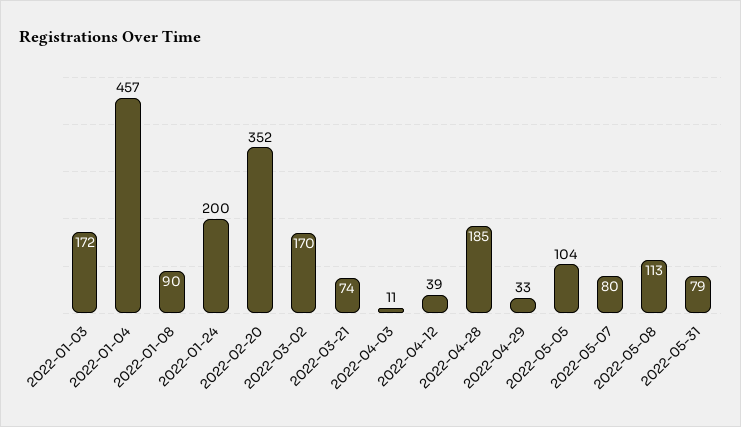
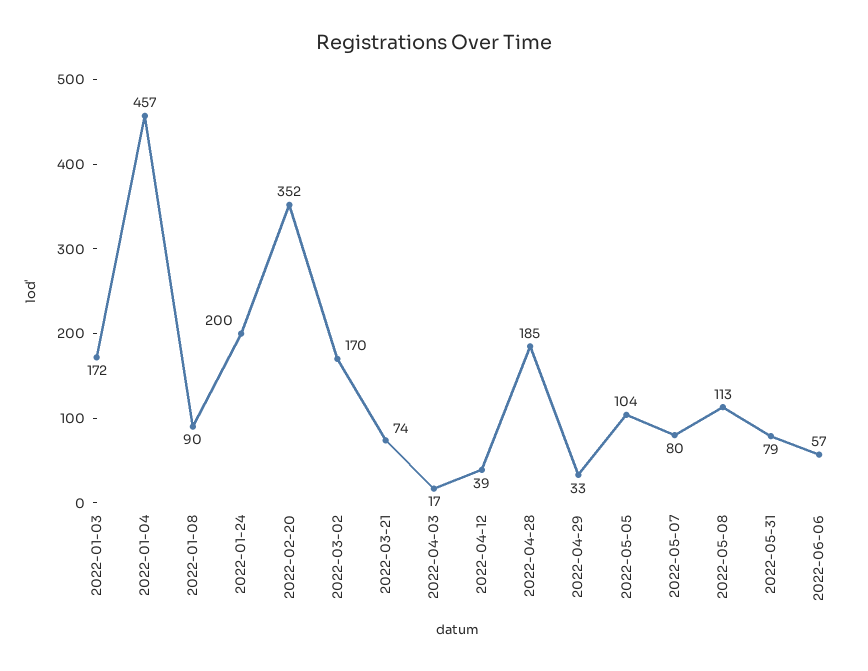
2022-04-03: 11 -> 17
2022-06-06: none -> 57

